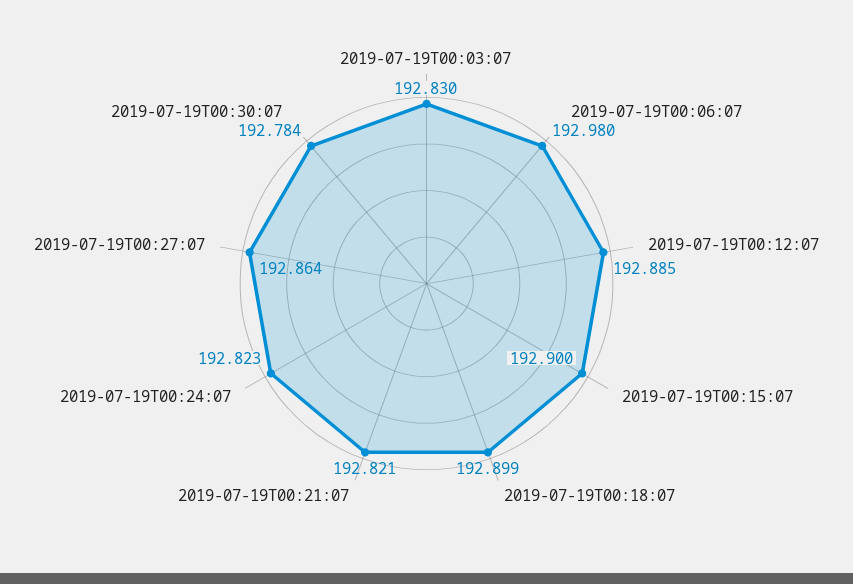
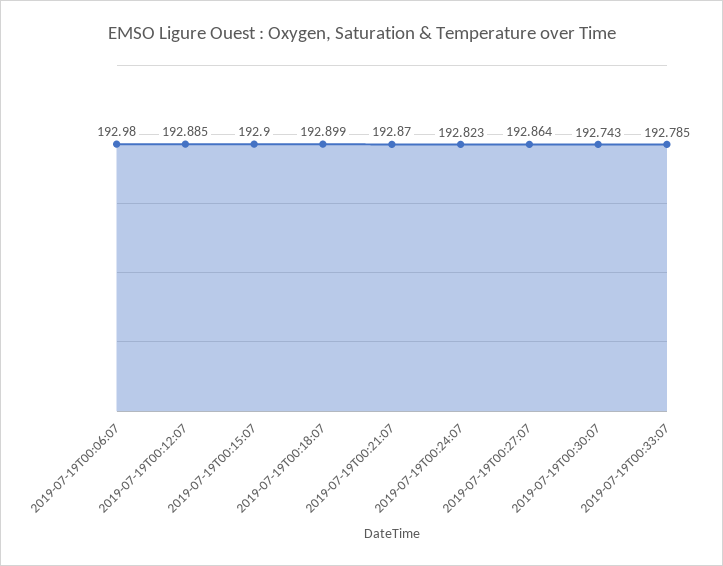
2019-07-19T00:03:07: 192.83 -> none
2019-07-19T00:21:07: 192.821 -> 192.87
2019-07-19T00:30:07: 192.784 -> 192.743
2019-07-19T00:33:07: none -> 192.785

